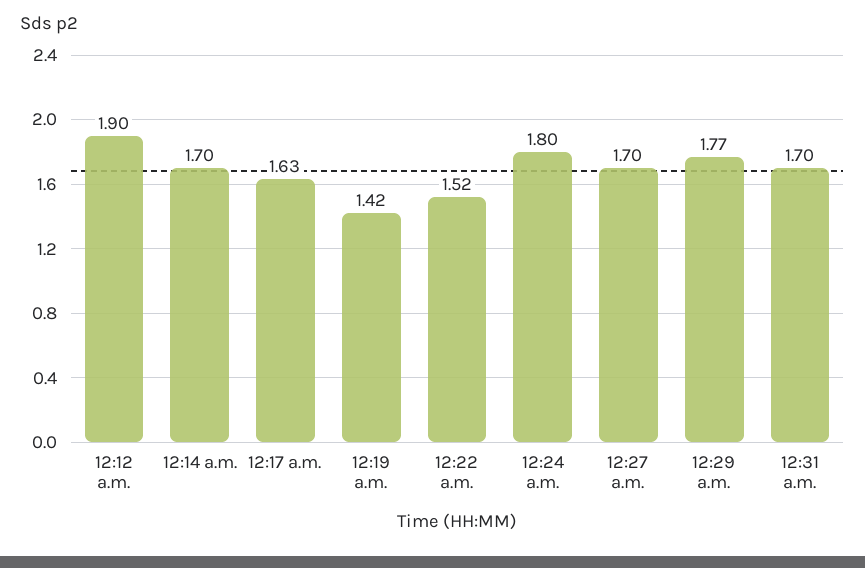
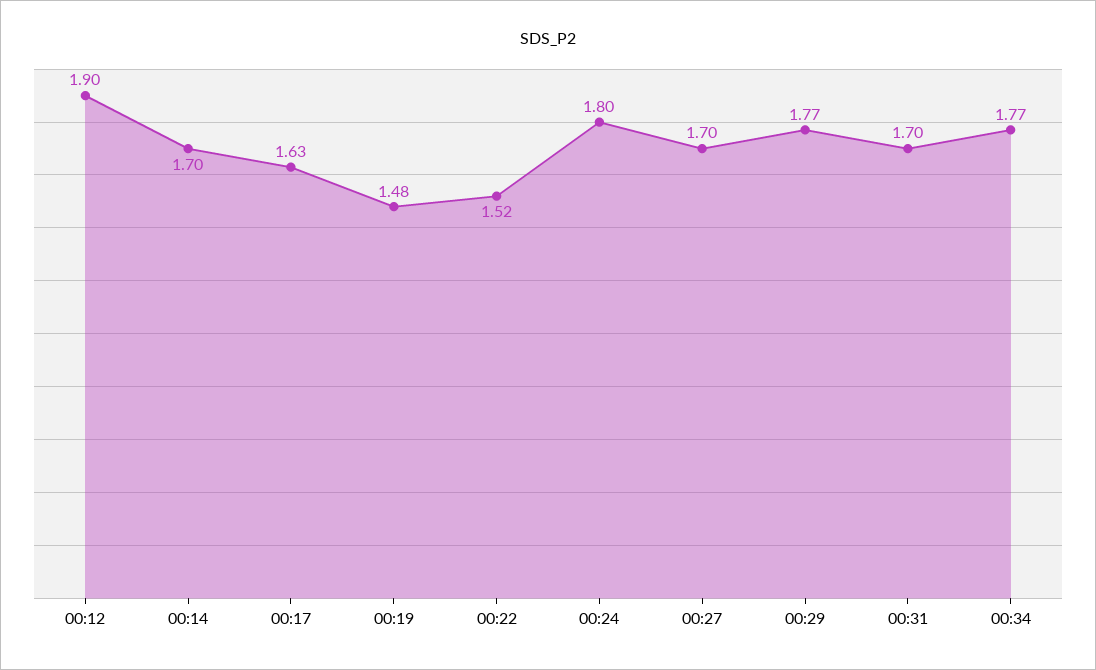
12:19 a.m.: 1.42 -> 1.48
00:34: none -> 1.77

